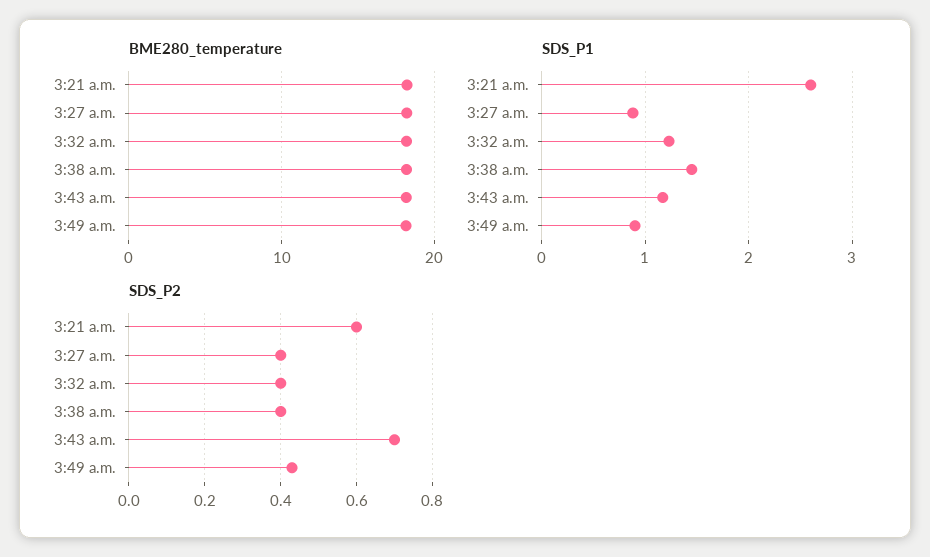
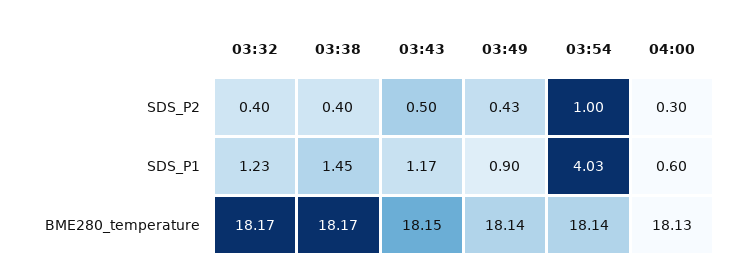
BME280_temperature, 3:21 a.m.: 18 -> none
BME280_temperature, 3:27 a.m.: 18 -> none
SDS_P1, 3:21 a.m.: 2.6 -> none
SDS_P1, 3:27 a.m.: 0.9 -> none
SDS_P2, 3:21 a.m.: 0.6 -> none
SDS_P2, 3:27 a.m.: 0.4 -> none
SDS_P2, 3:43 a.m.: 0.7 -> 0.5
SDS_P2, 03:54: none -> 1
SDS_P2, 04:00: none -> 0.3
SDS_P1, 03:54: none -> 4.03
SDS_P1, 04:00: none -> 0.6
BME280_temperature, 03:54: none -> 18.14
BME280_temperature, 04:00: none -> 18.13

